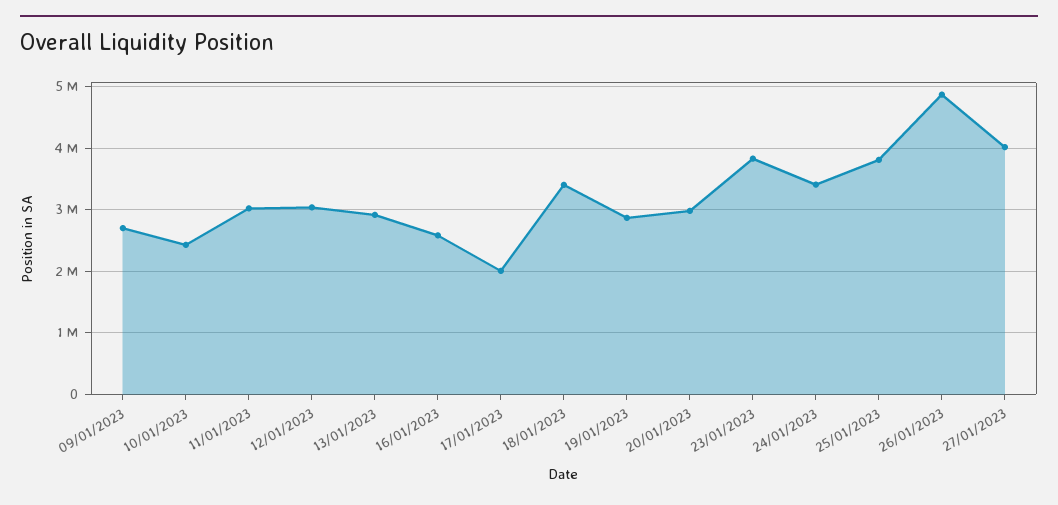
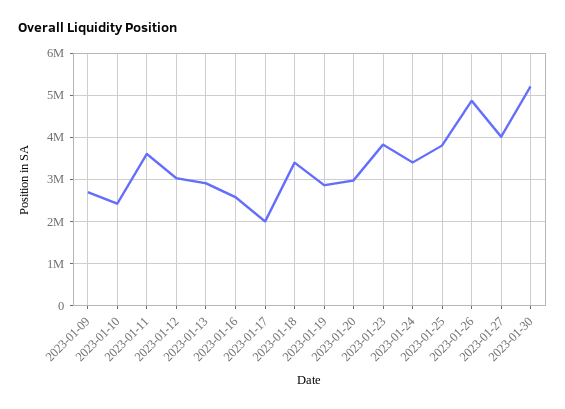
11/01/2023: 3000000 -> 3600000
2023-01-30: none -> 5200000

